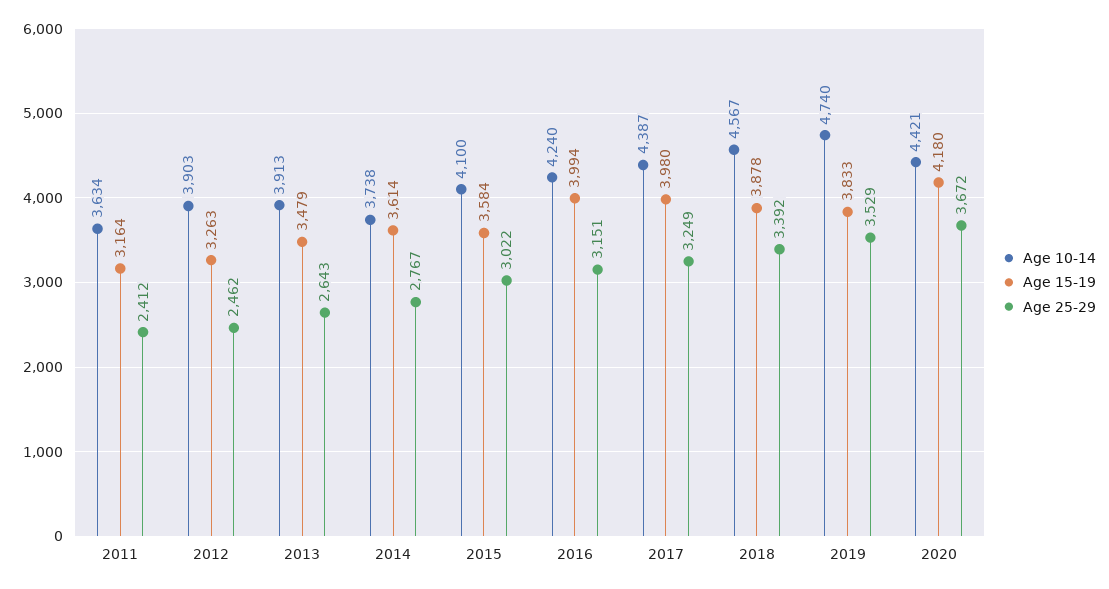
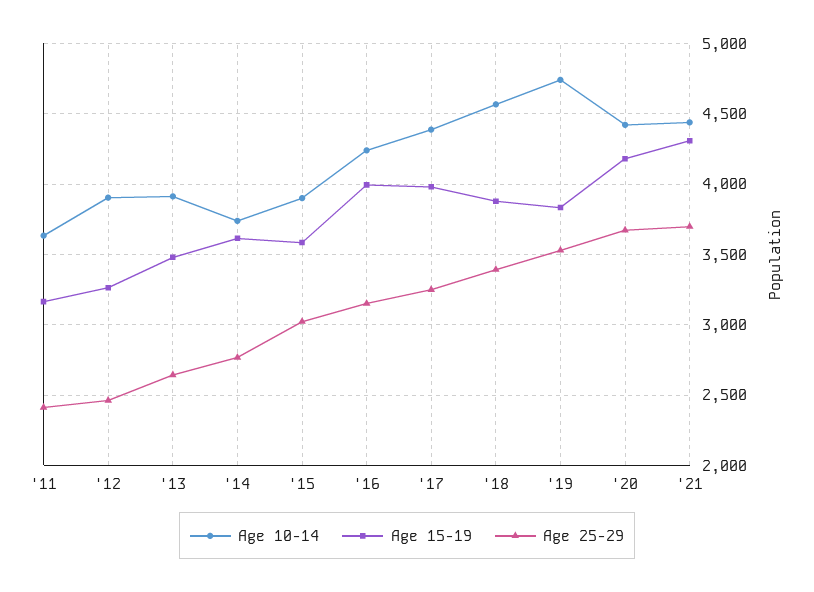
Age 10-14, 2015: 4100 -> 3900
Age 10-14, '21: none -> 4450
Age 15-19, '21: none -> 4300
Age 25-29, '21: none -> 3700

